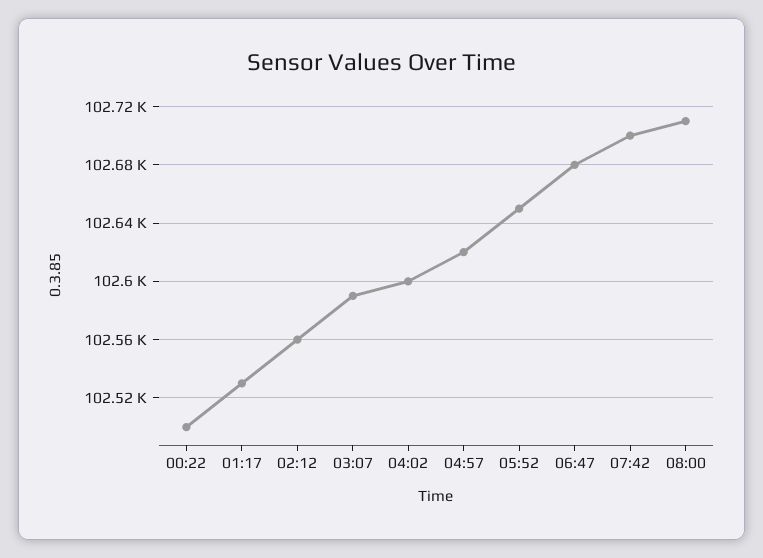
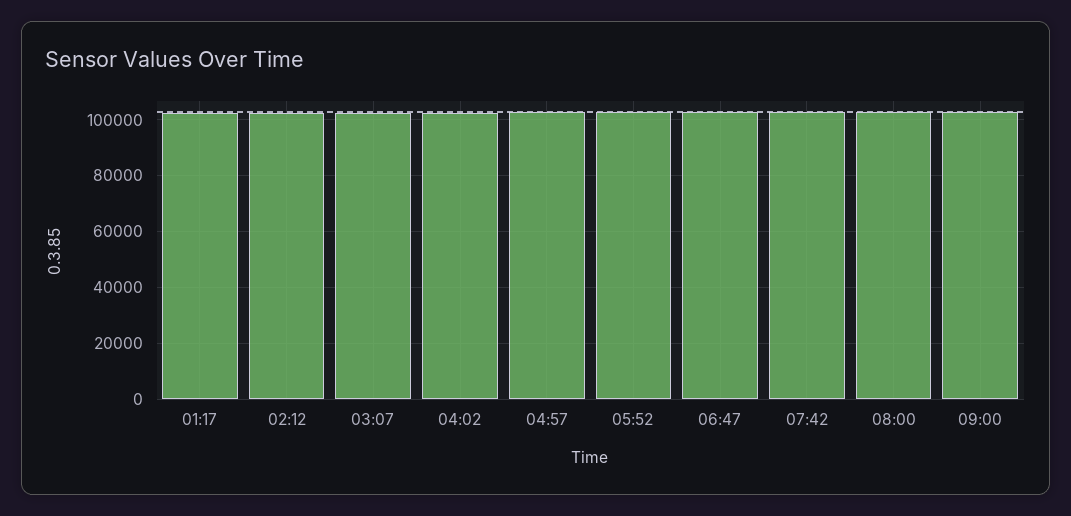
00:22: 102500 -> none
09:00: none -> 102500

